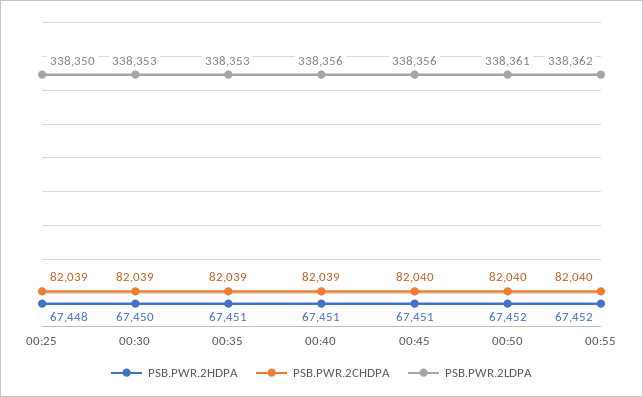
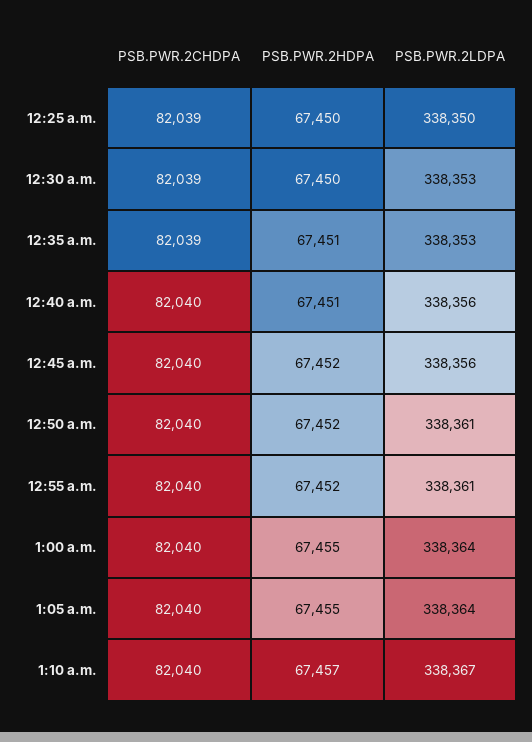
PSB.PWR.2HDPA, 00:25: 67448 -> 67450
PSB.PWR.2CHDPA, 00:40: 82039 -> 82040
PSB.PWR.2HDPA, 00:45: 67451 -> 67452
PSB.PWR.2LDPA, 00:55: 338362 -> 338361
PSB.PWR.2CHDPA, 1:00 a.m.: none -> 82040
PSB.PWR.2HDPA, 1:00 a.m.: none -> 67455
PSB.PWR.2LDPA, 1:00 a.m.: none -> 338364
PSB.PWR.2CHDPA, 1:05 a.m.: none -> 82040
PSB.PWR.2HDPA, 1:05 a.m.: none -> 67455
PSB.PWR.2LDPA, 1:05 a.m.: none -> 338364
PSB.PWR.2CHDPA, 1:10 a.m.: none -> 82040
PSB.PWR.2HDPA, 1:10 a.m.: none -> 67457
PSB.PWR.2LDPA, 1:10 a.m.: none -> 338367

